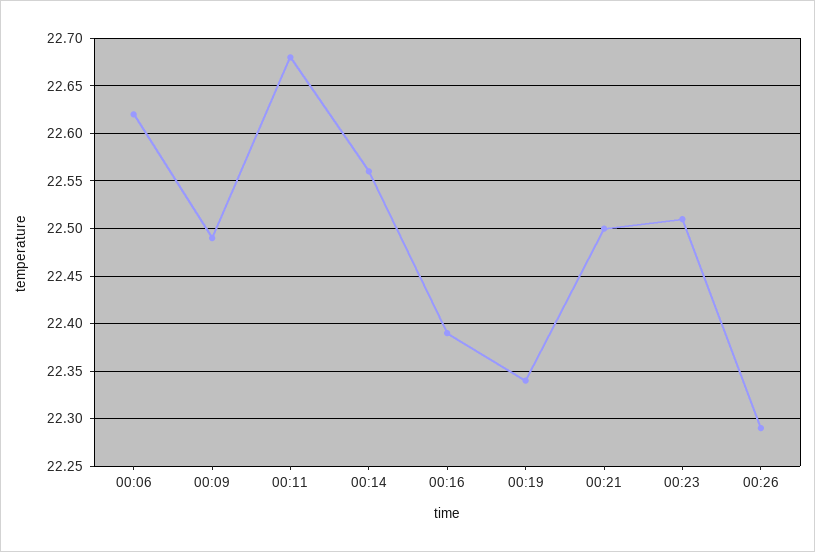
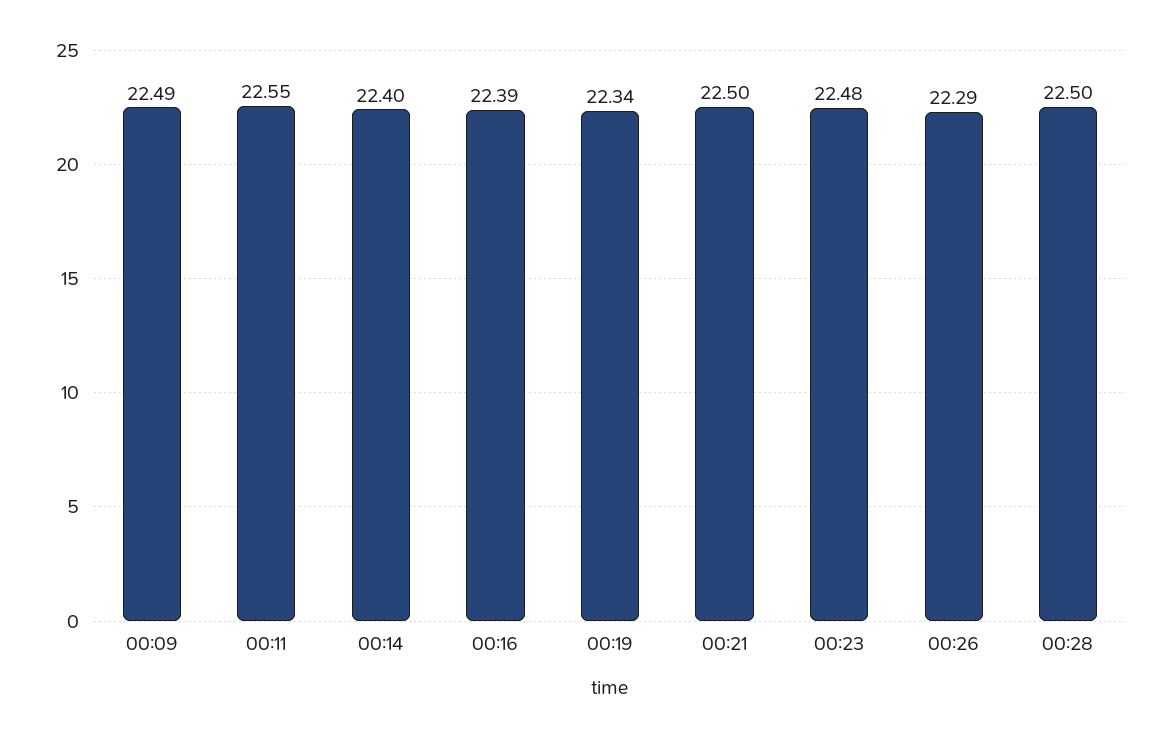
00:06: 22.62 -> none
00:11: 22.68 -> 22.55
00:14: 22.56 -> 22.4
00:23: 22.51 -> 22.48
00:28: none -> 22.5

